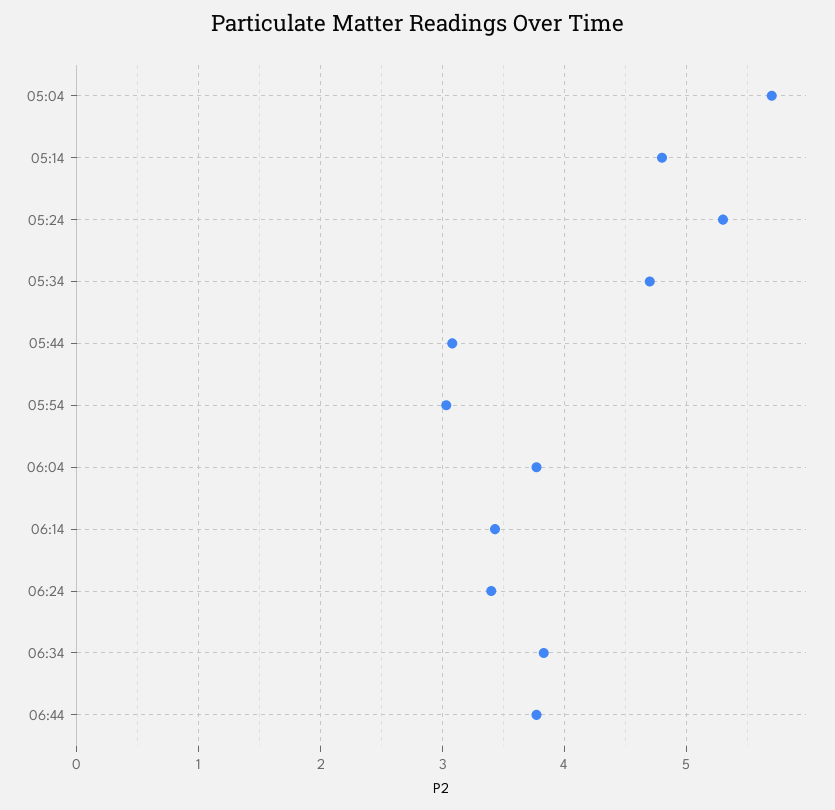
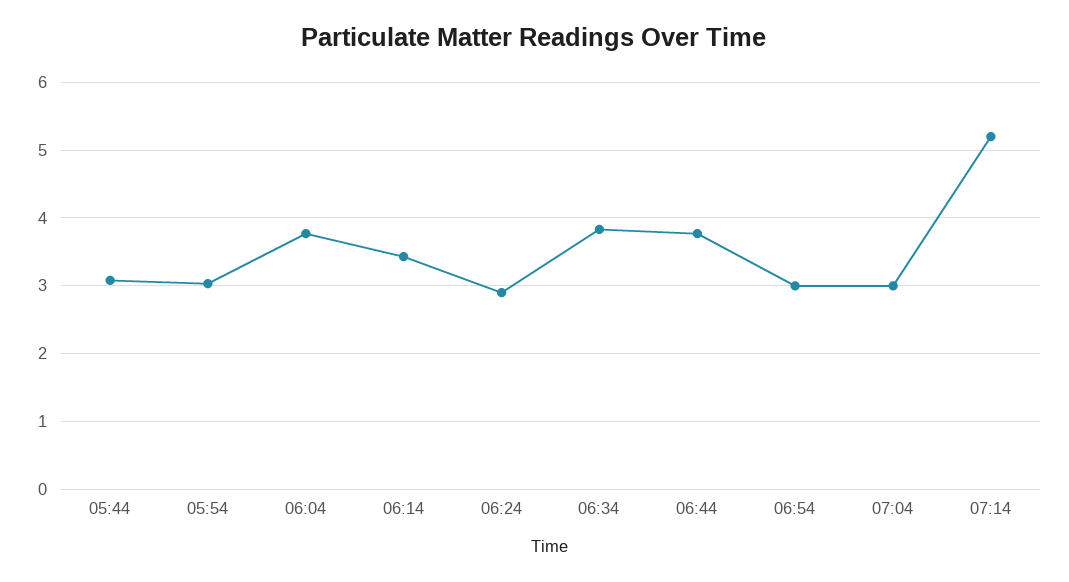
05:04: 5.7 -> none
05:14: 4.8 -> none
05:24: 5.3 -> none
05:34: 4.7 -> none
06:24: 3.4 -> 2.9
06:54: none -> 3
07:04: none -> 3
07:14: none -> 5.2

